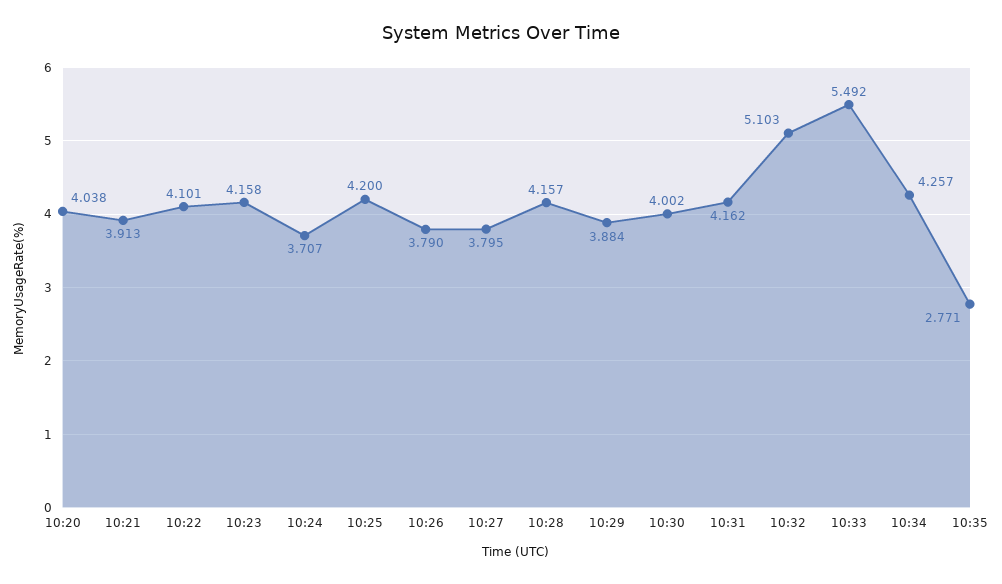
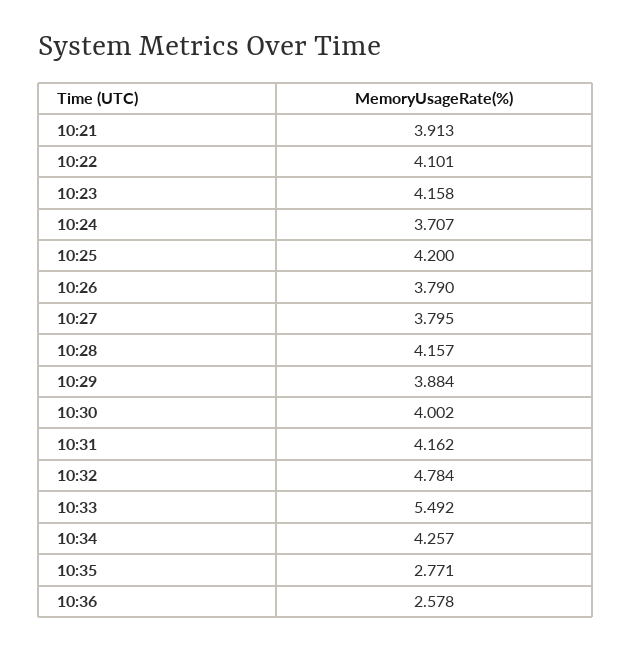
10:20: 4.038 -> none
10:32: 5.103 -> 4.784
10:36: none -> 2.578

